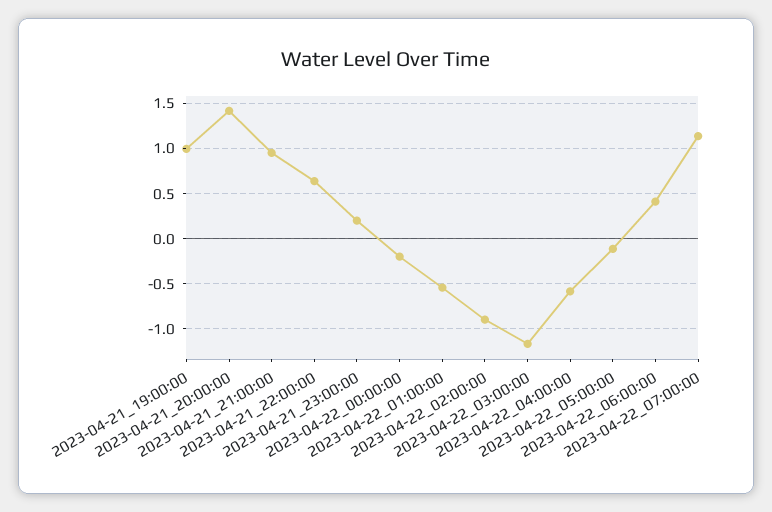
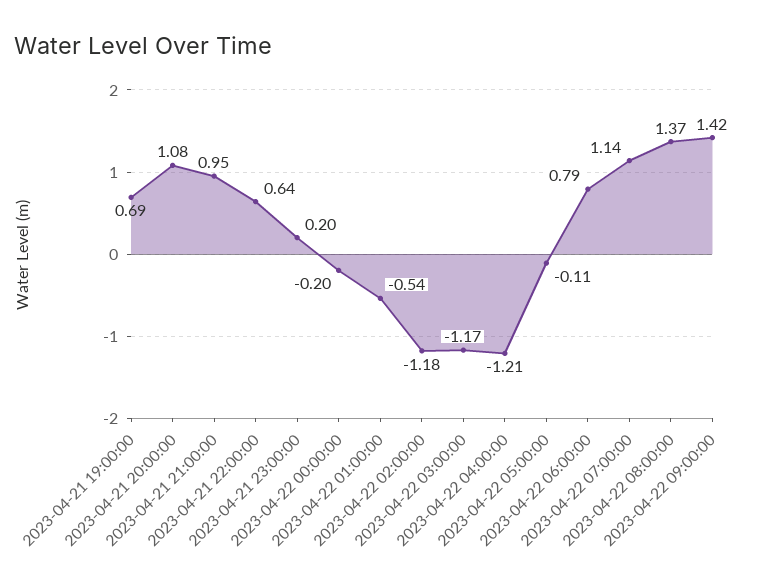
2023-04-21_19:00:00: 1 -> 0.69
2023-04-21_20:00:00: 1.4 -> 1.08
2023-04-22_02:00:00: -0.9 -> -1.18
2023-04-22_04:00:00: -0.6 -> -1.21
2023-04-22_06:00:00: 0.4 -> 0.79
2023-04-22 08:00:00: none -> 1.37
2023-04-22 09:00:00: none -> 1.42

